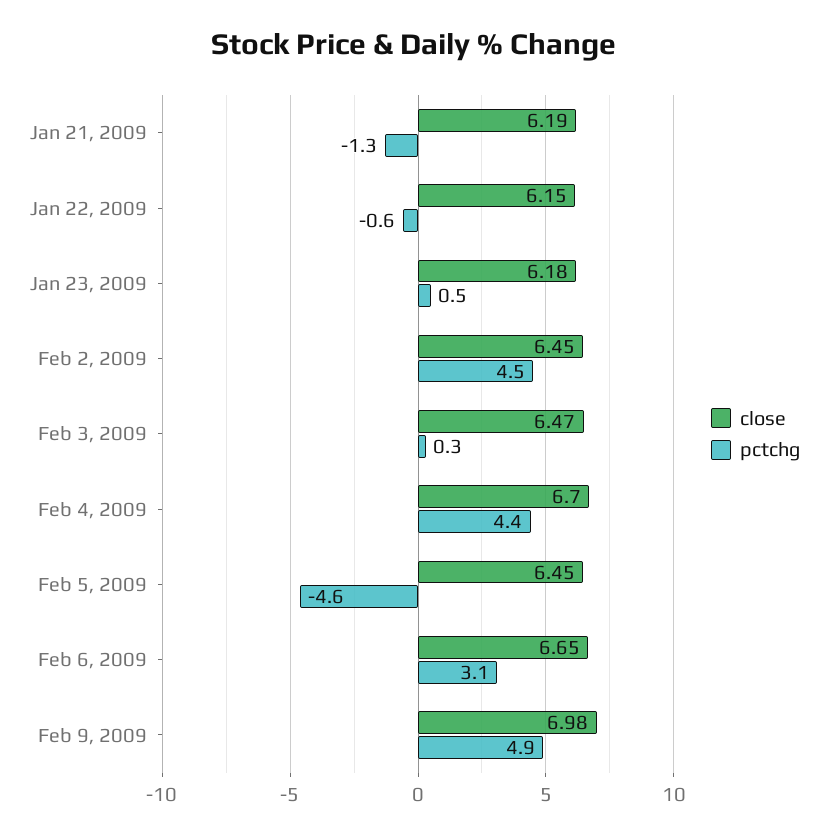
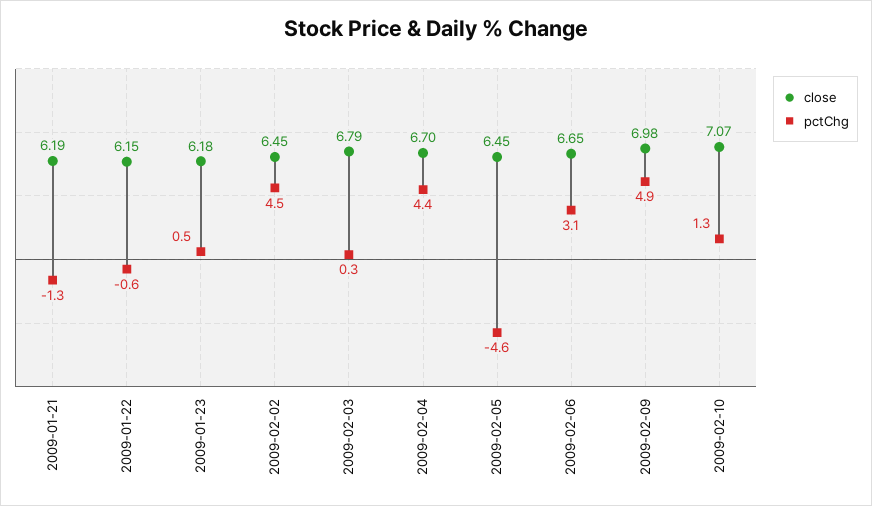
close, Feb 3, 2009: 6.47 -> 6.79
close, 2009-02-10: none -> 7.07
pctchg, 2009-02-10: none -> 1.3

